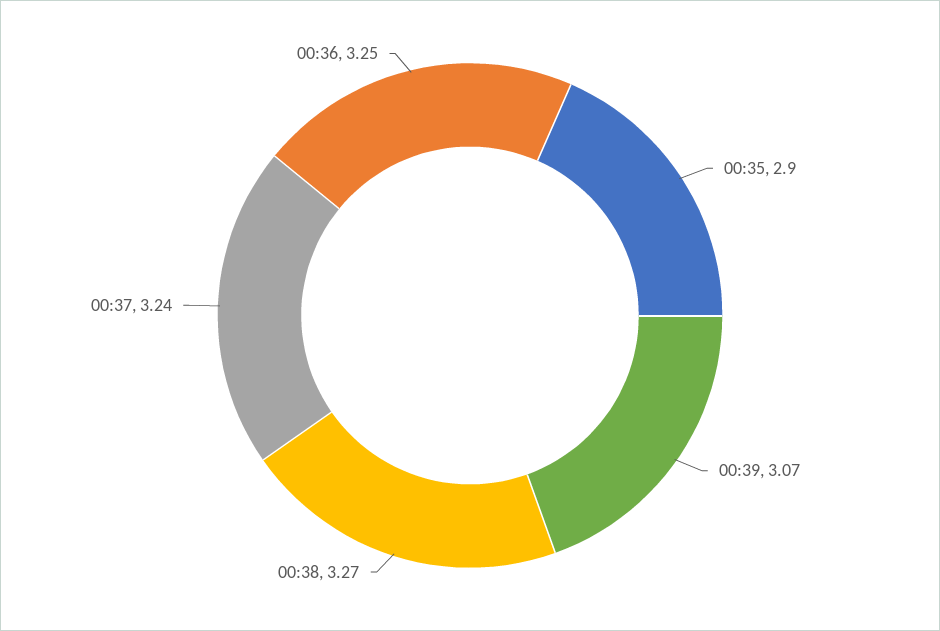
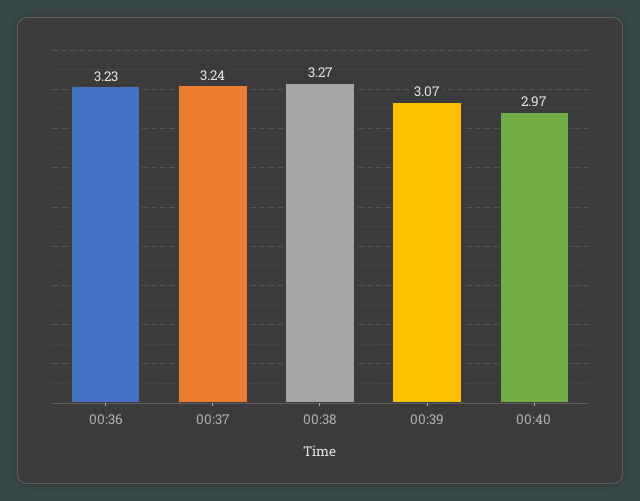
00:35: 2.9 -> none
00:36: 3.25 -> 3.23
00:40: none -> 2.97

